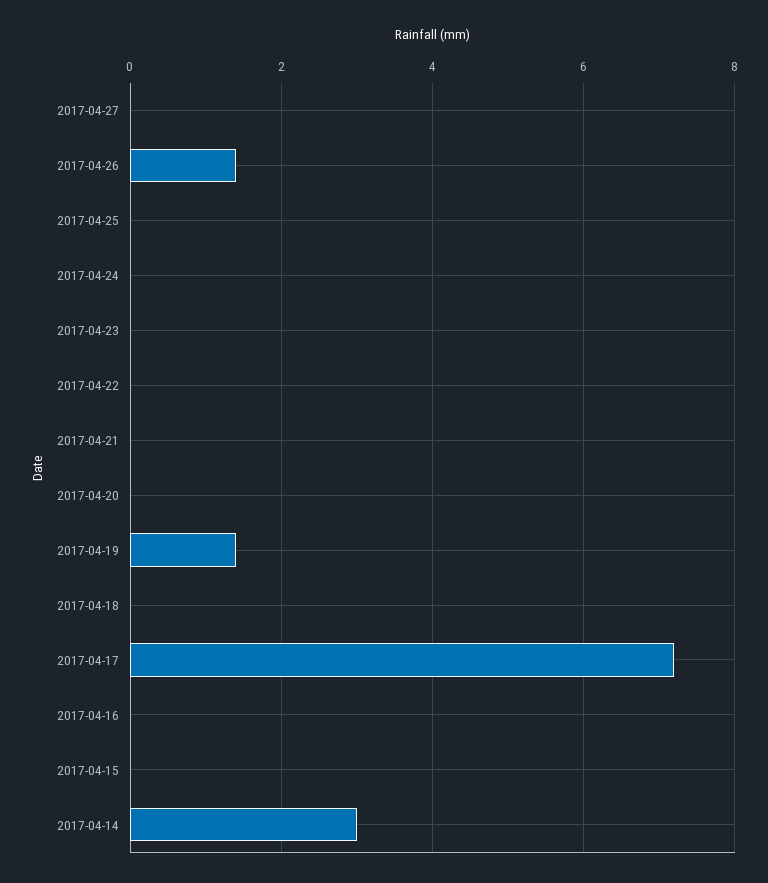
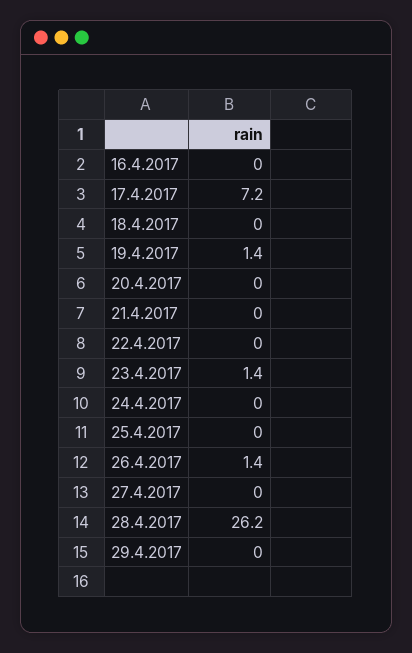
2017-04-23: 0 -> 1.4
2017-04-15: 0 -> none
2017-04-14: 3 -> none
28.4.2017: none -> 26.2
29.4.2017: none -> 0

